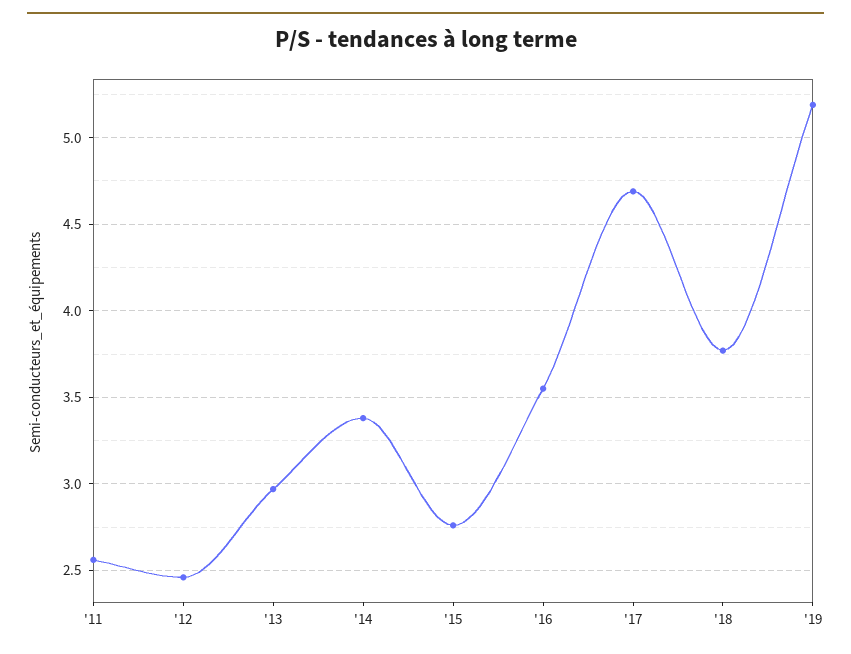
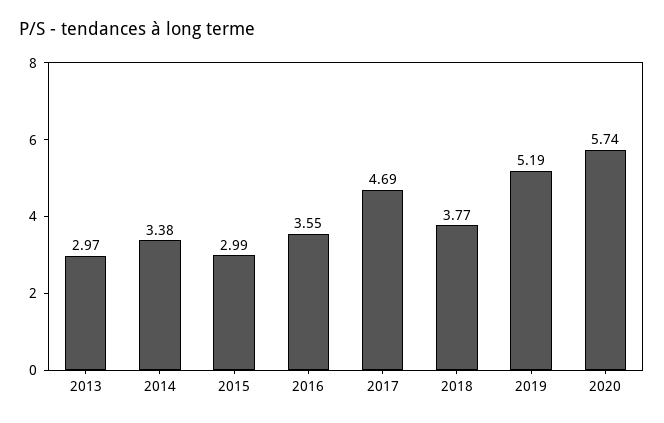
'11: 2.55 -> none
'12: 2.45 -> none
'15: 2.75 -> 2.99
2020: none -> 5.74

